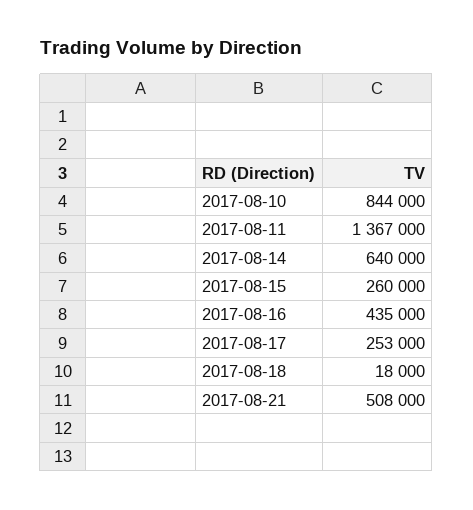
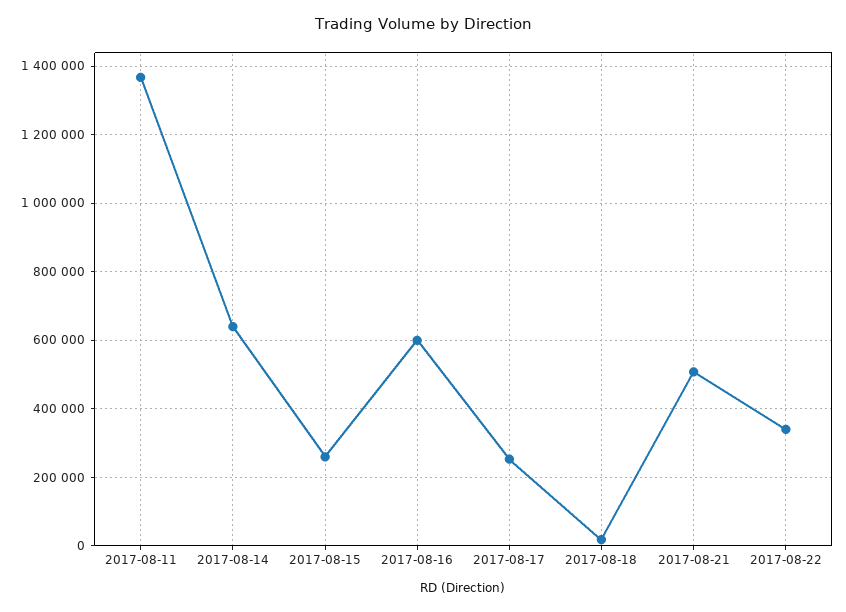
2017-08-10: 844000 -> none
2017-08-16: 435000 -> 600000
2017-08-22: none -> 340000

